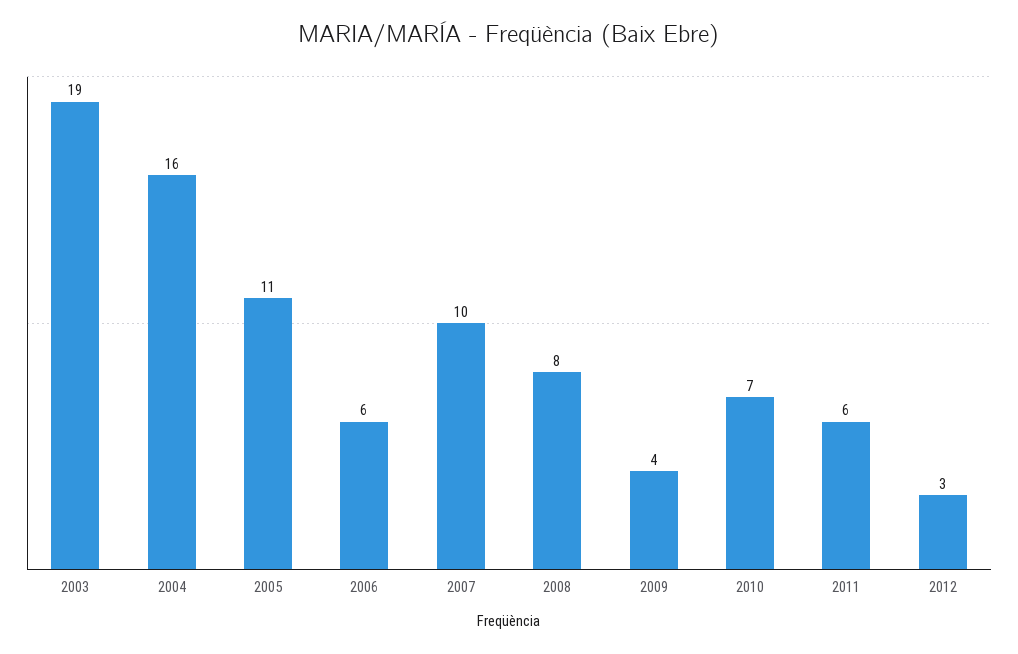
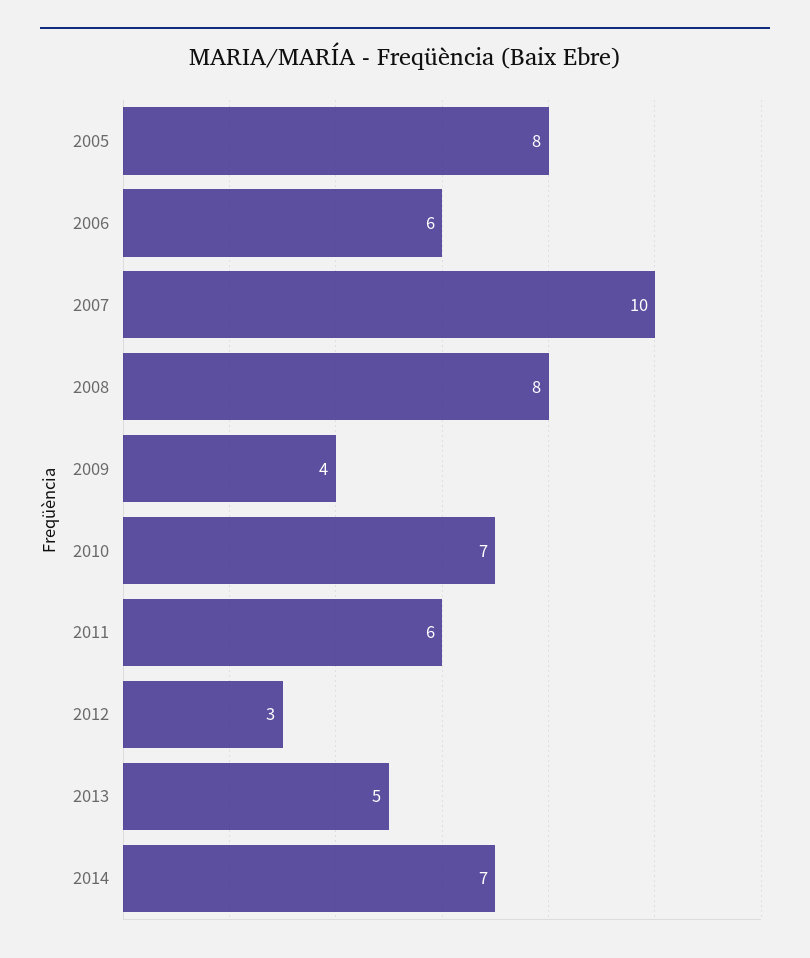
2003: 19 -> none
2004: 16 -> none
2005: 11 -> 8
2013: none -> 5
2014: none -> 7

